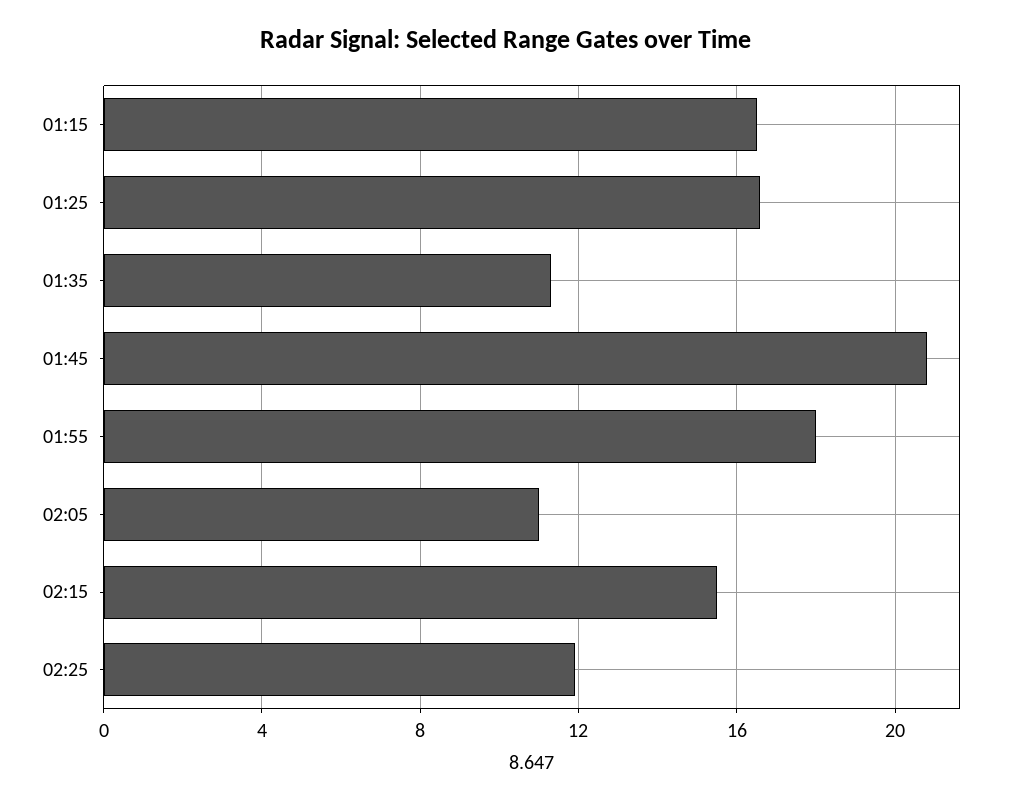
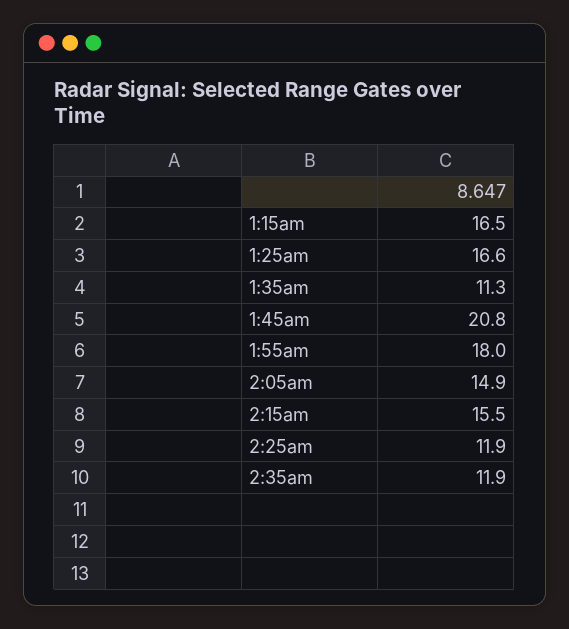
02:05: 11 -> 14.9
2:35am: none -> 11.9

